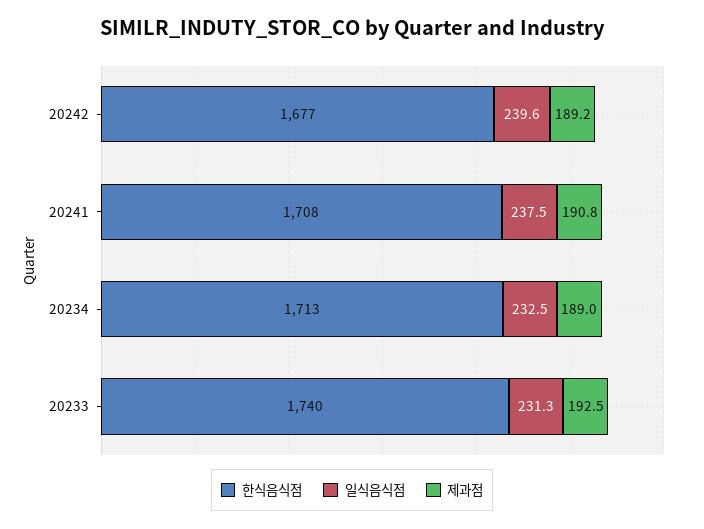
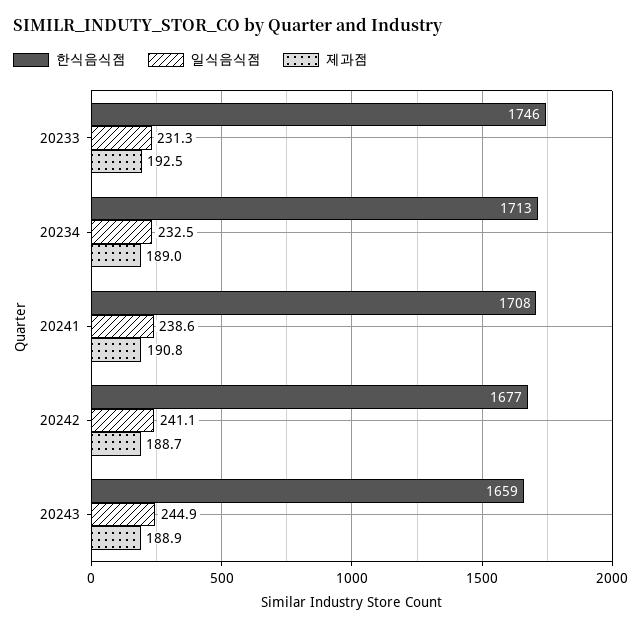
일식음식점, 20242: 239.6 -> 241.1
제과점, 20242: 189.2 -> 188.7
일식음식점, 20241: 237.5 -> 238.6
한식음식점, 20233: 1740 -> 1746
한식음식점, 20243: none -> 1659
일식음식점, 20243: none -> 244.9
제과점, 20243: none -> 188.9

